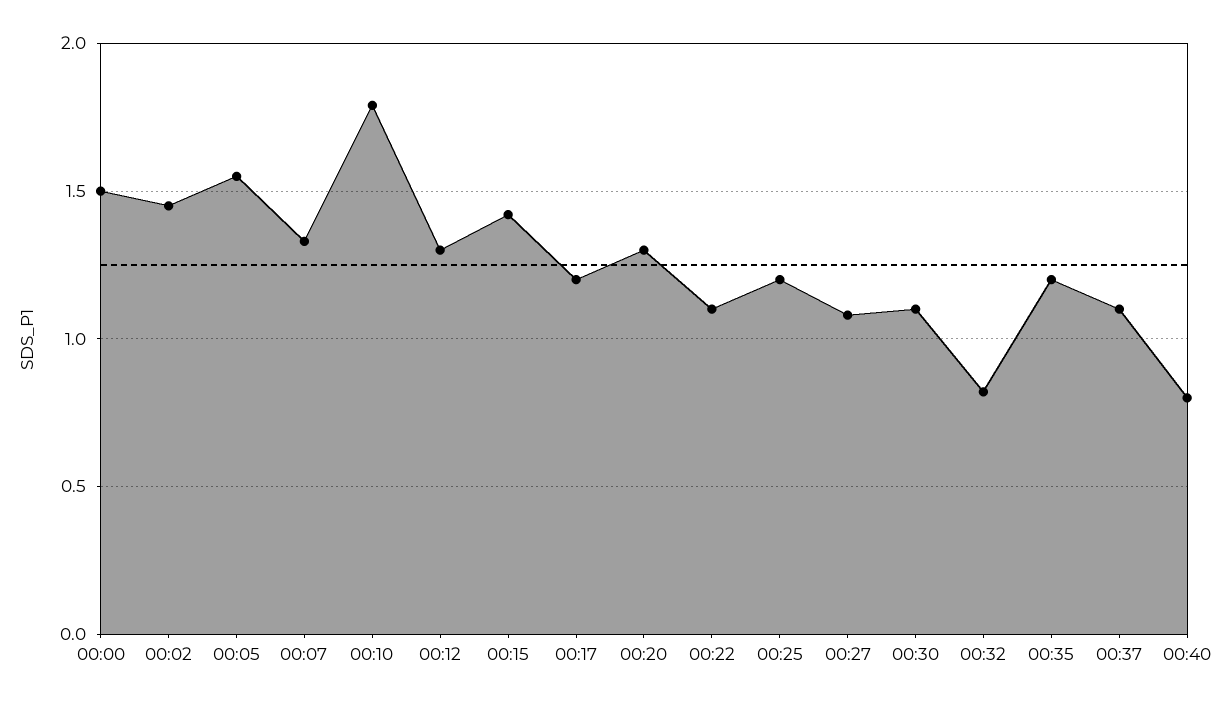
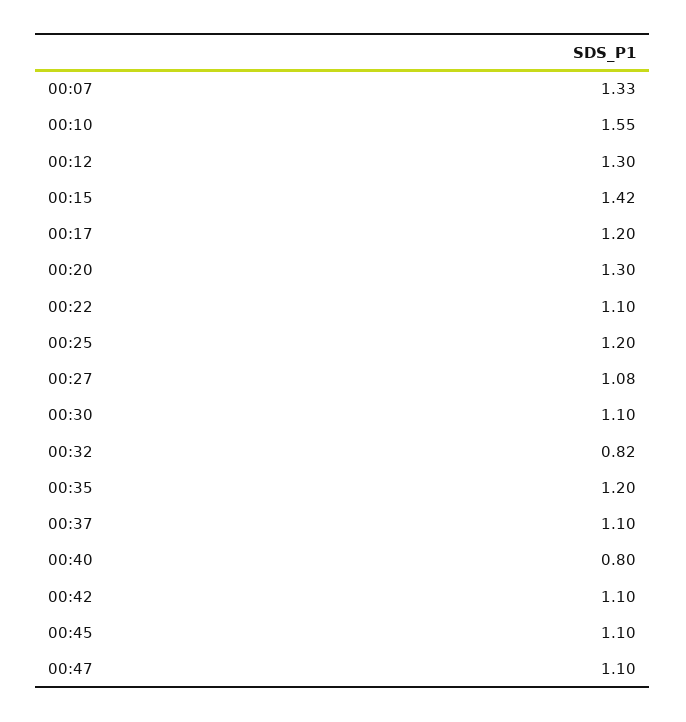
00:00: 1.5 -> none
00:02: 1.45 -> none
00:05: 1.55 -> none
00:10: 1.8 -> 1.55
00:42: none -> 1.1
00:45: none -> 1.1
00:47: none -> 1.1

